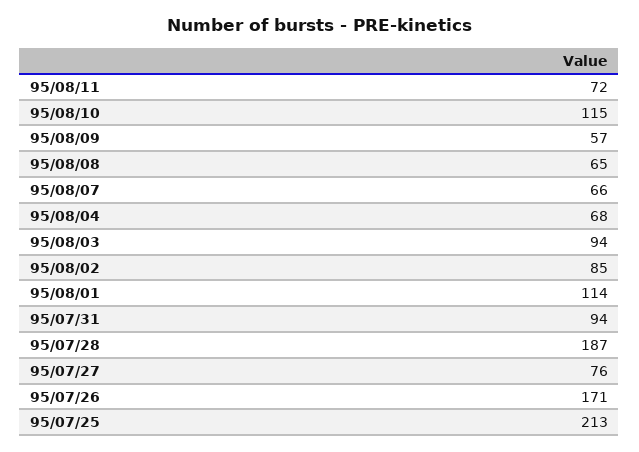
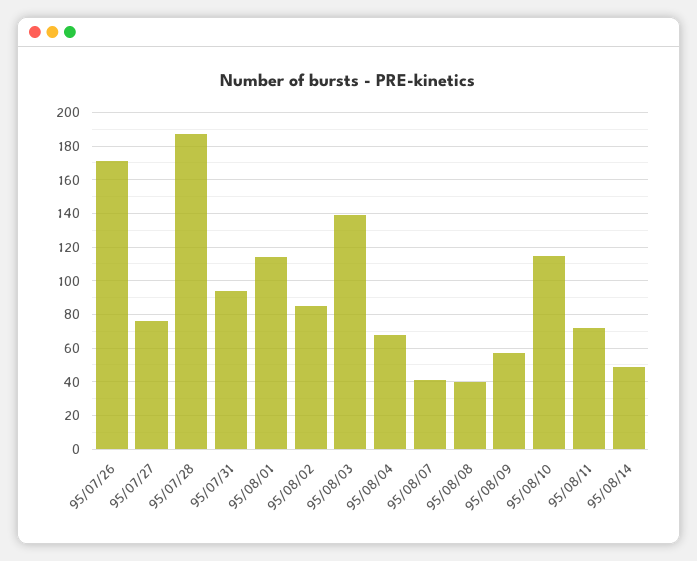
95/08/08: 65 -> 40
95/08/07: 66 -> 40
95/08/03: 94 -> 140
95/07/25: 213 -> none
95/08/14: none -> 50

